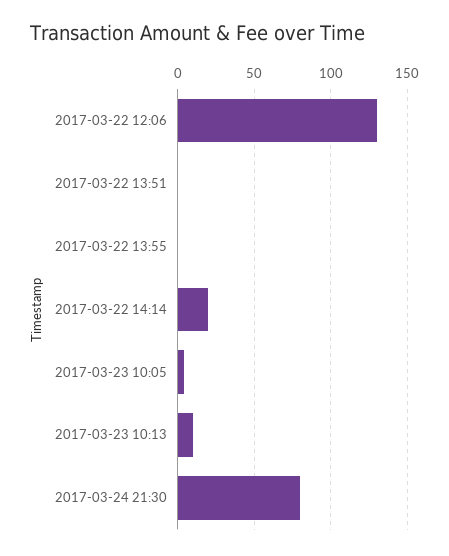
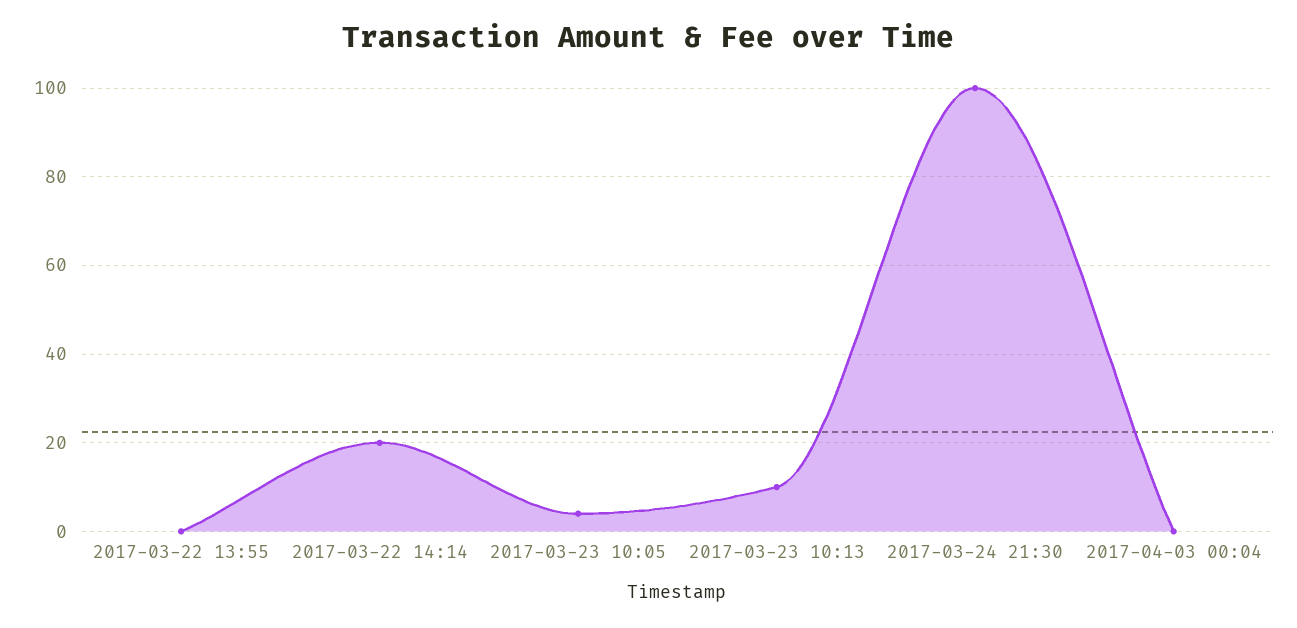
2017-03-22 12:06: 130 -> none
2017-03-22 13:51: 0 -> none
2017-03-24 21:30: 80 -> 100
2017-04-03 00:04: none -> 0

